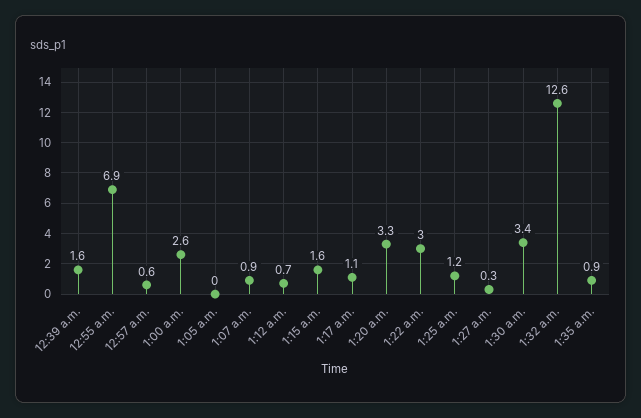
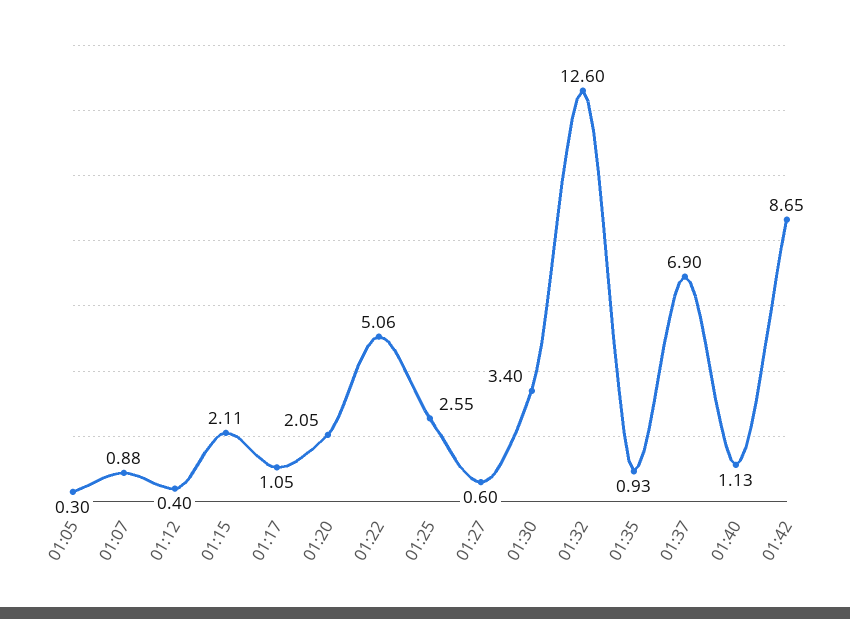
12:39 a.m.: 1.6 -> none
12:55 a.m.: 6.9 -> none
12:57 a.m.: 0.6 -> none
1:00 a.m.: 2.6 -> none
1:05 a.m.: 0 -> 0.3
1:12 a.m.: 0.7 -> 0.4
1:15 a.m.: 1.6 -> 2.11
1:20 a.m.: 3.3 -> 2.05
1:22 a.m.: 3 -> 5.06
1:25 a.m.: 1.2 -> 2.55
1:27 a.m.: 0.3 -> 0.6
01:37: none -> 6.9
01:40: none -> 1.13
01:42: none -> 8.65

